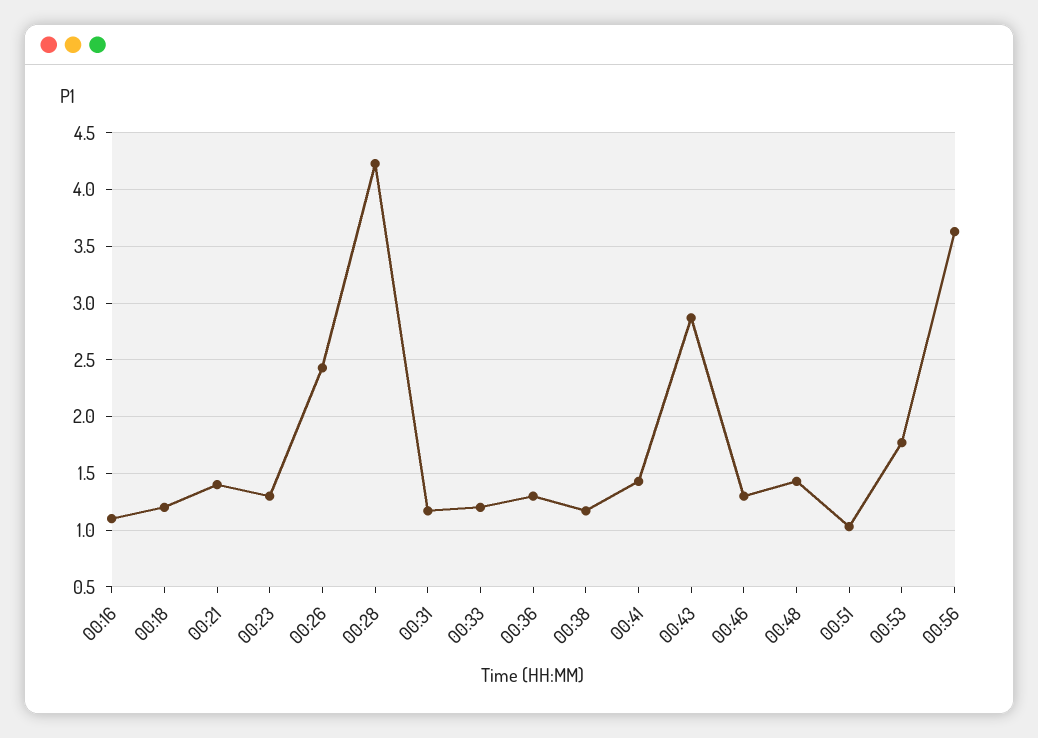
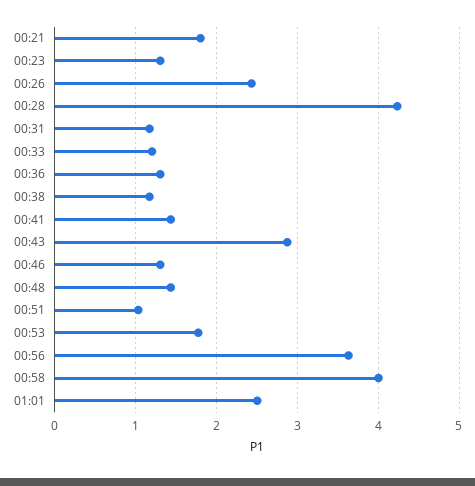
00:16: 1.1 -> none
00:18: 1.2 -> none
00:21: 1.4 -> 1.8
00:58: none -> 4
01:01: none -> 2.5

